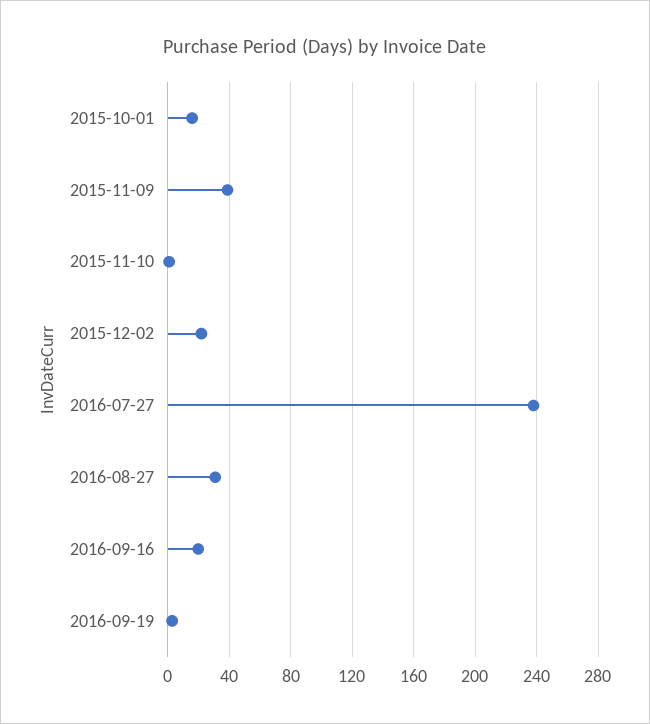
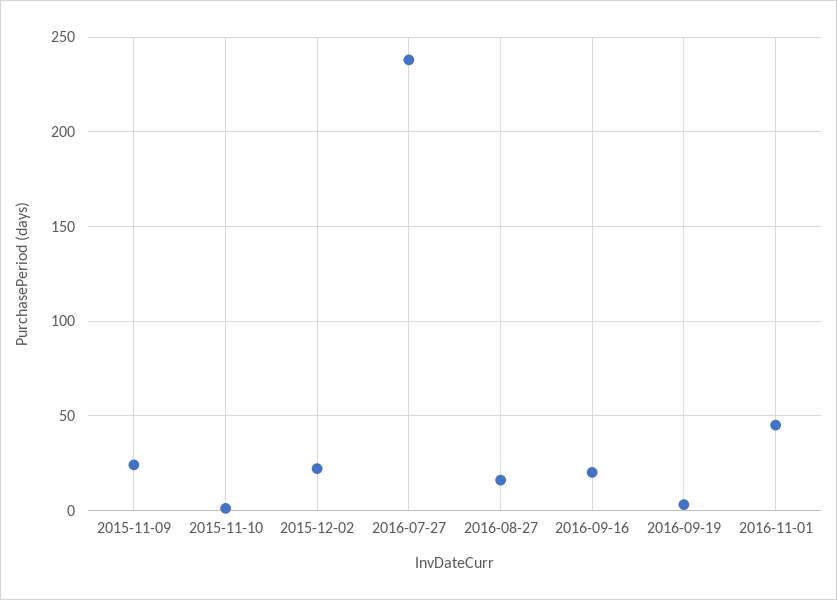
2015-10-01: 15 -> none
2015-11-09: 40 -> 25
2016-08-27: 30 -> 15
2016-11-01: none -> 45

